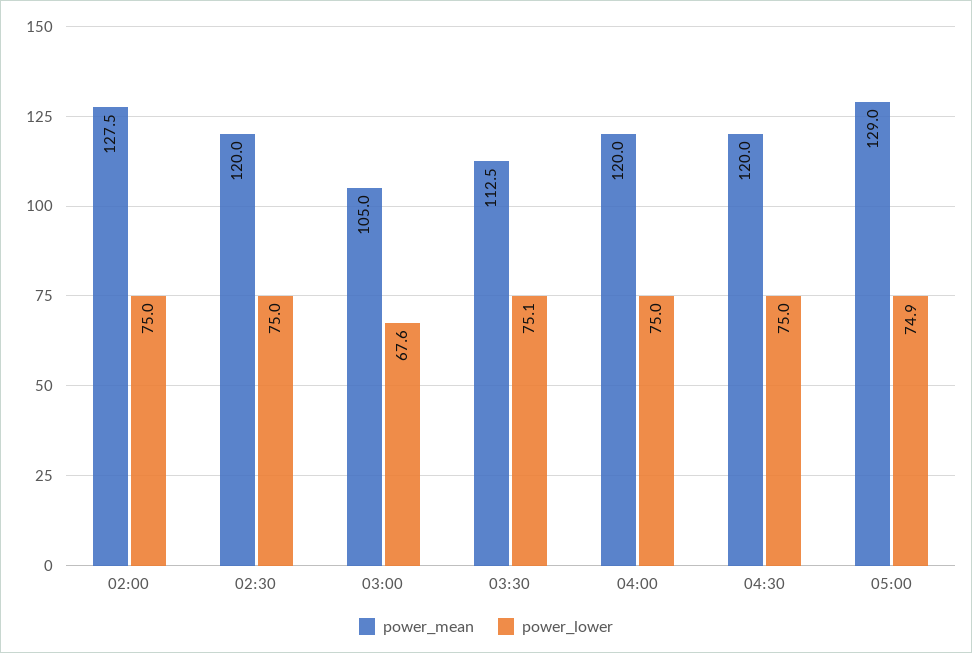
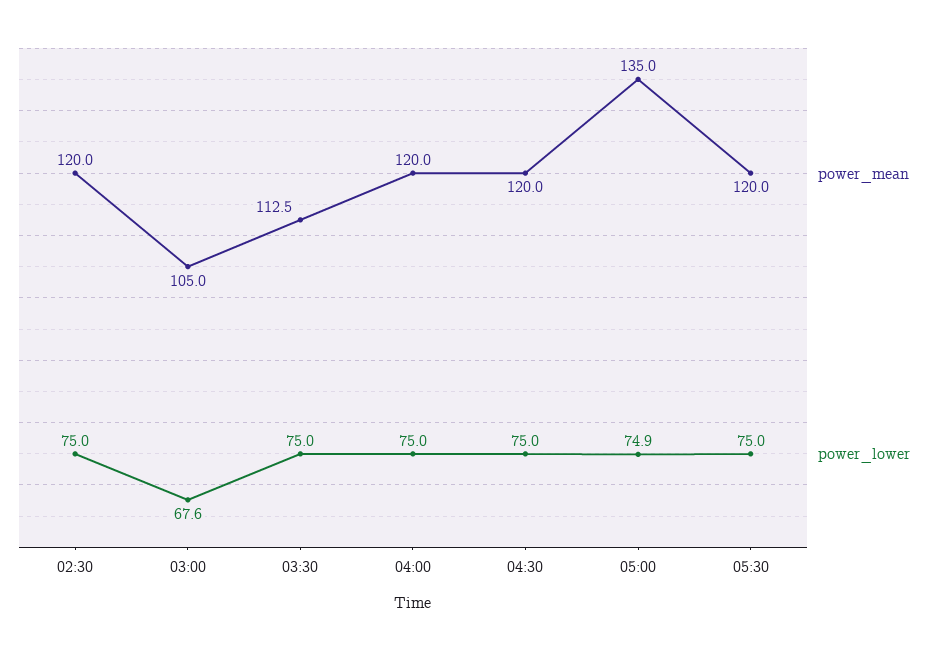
power_mean, 02:00: 127.5 -> none
power_lower, 02:00: 75 -> none
power_lower, 03:30: 75.1 -> 75
power_mean, 05:00: 129 -> 135
power_mean, 05:30: none -> 120
power_lower, 05:30: none -> 75

